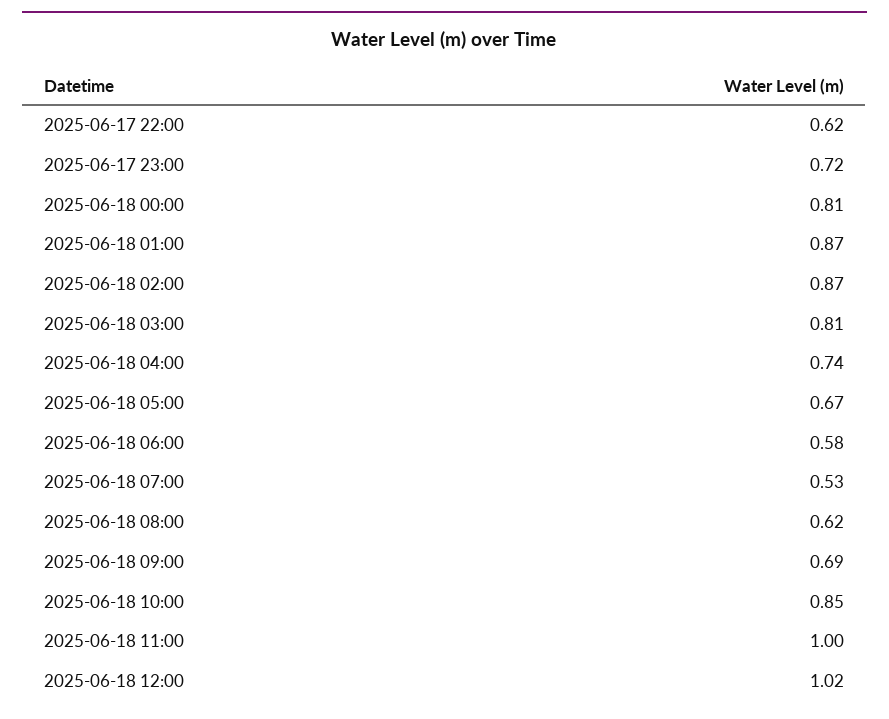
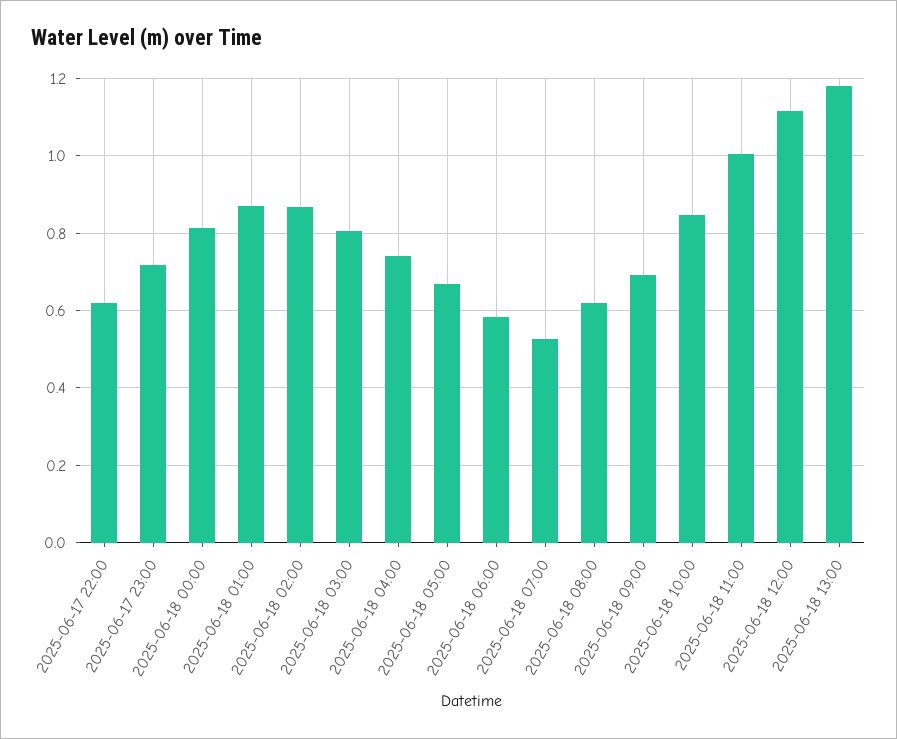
2025-06-18 12:00: 1.02 -> 1.12
2025-06-18 13:00: none -> 1.18

